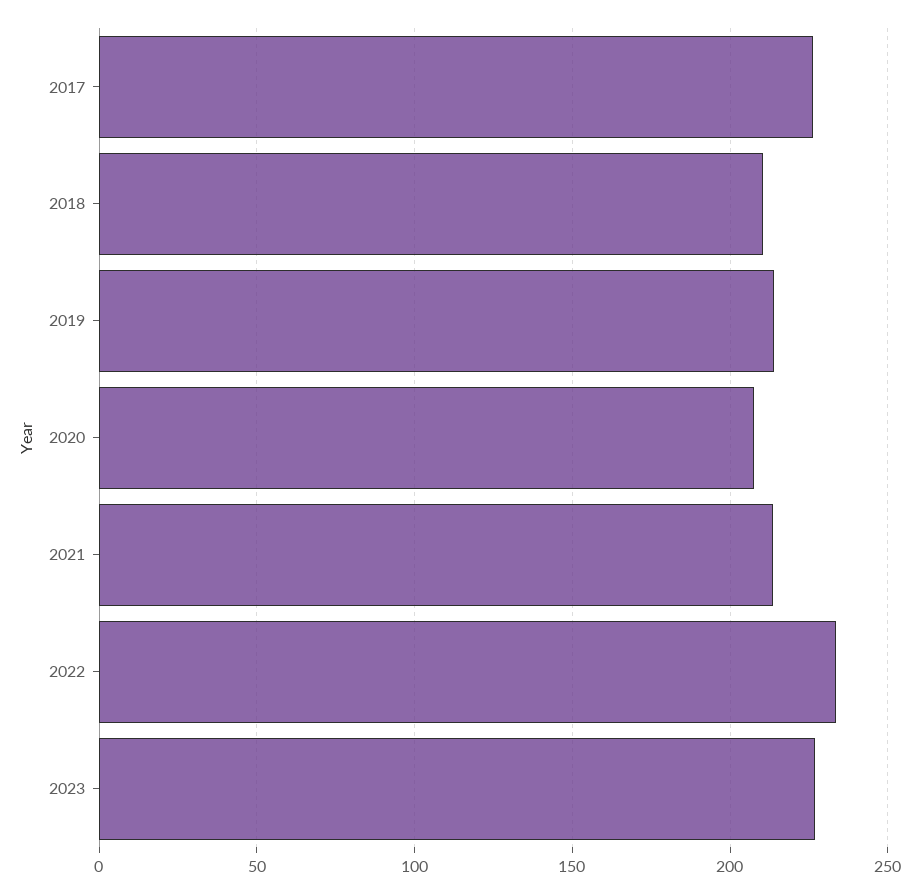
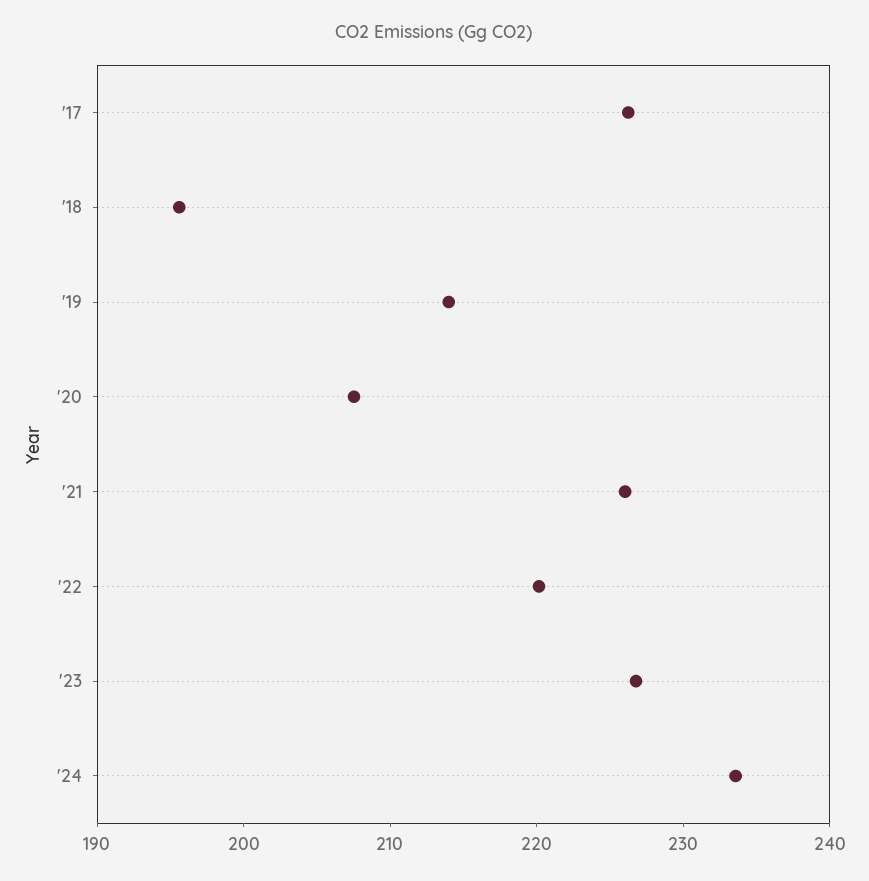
2018: 210 -> 196
2021: 215 -> 226
2022: 235 -> 220
'24: none -> 234

